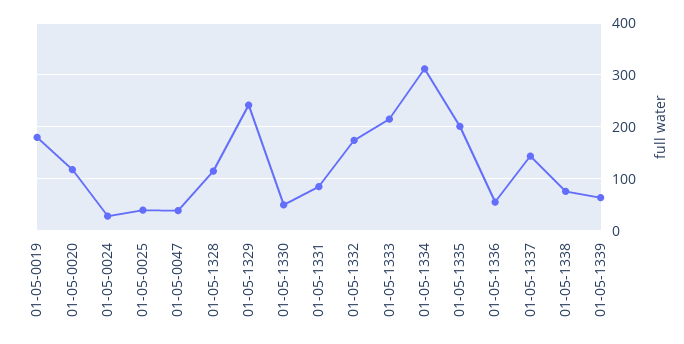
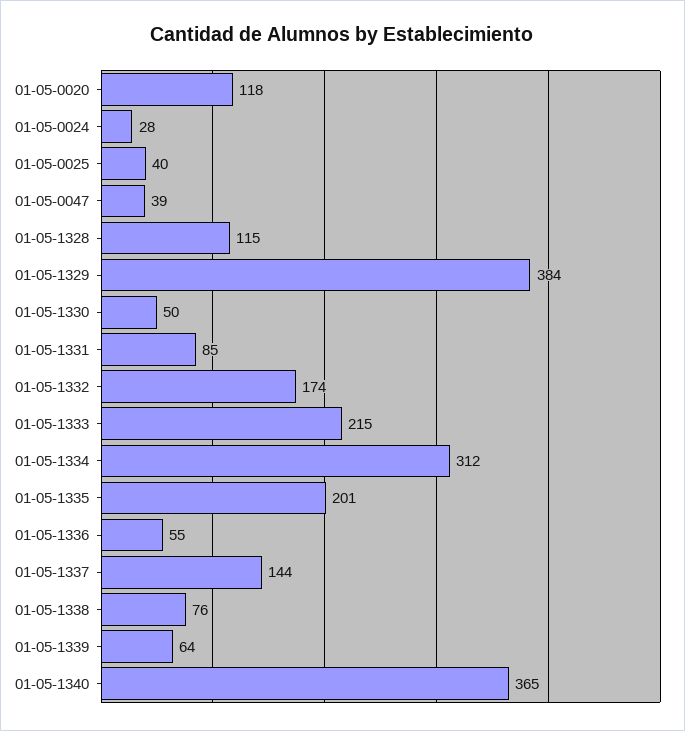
01-05-0019: 180 -> none
01-05-1329: 240 -> 384
01-05-1340: none -> 365

